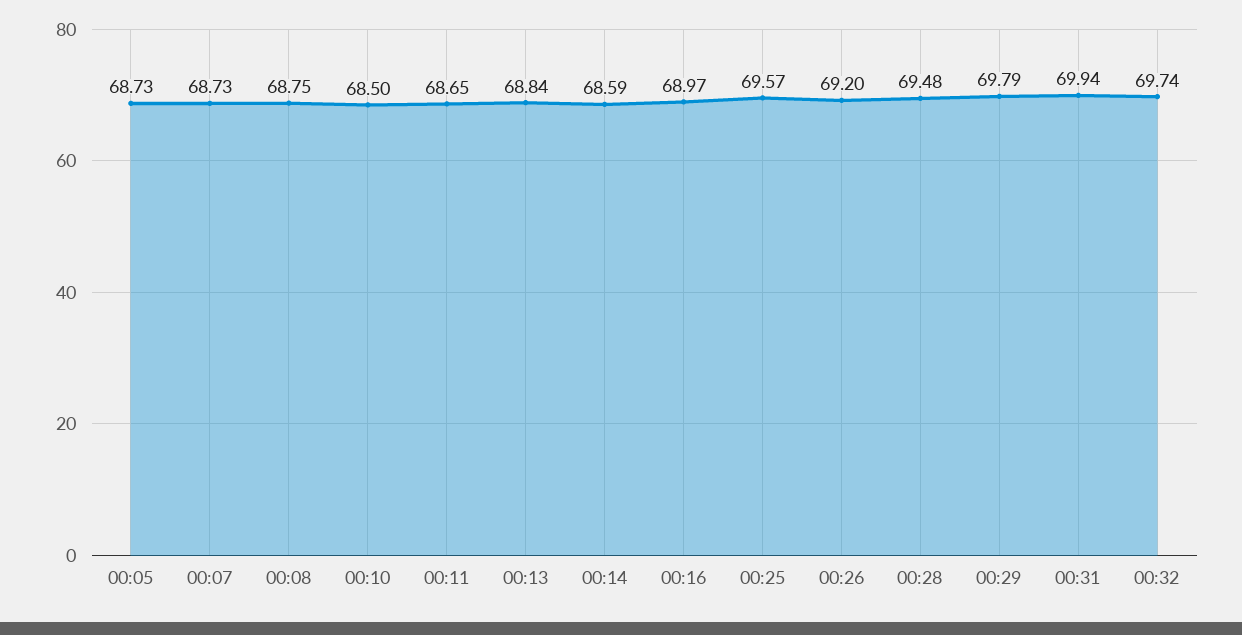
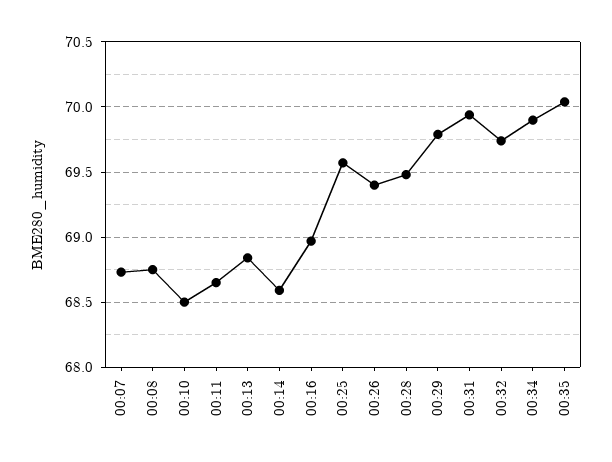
00:05: 68.73 -> none
00:26: 69.2 -> 69.4
00:34: none -> 69.9
00:35: none -> 70.05

